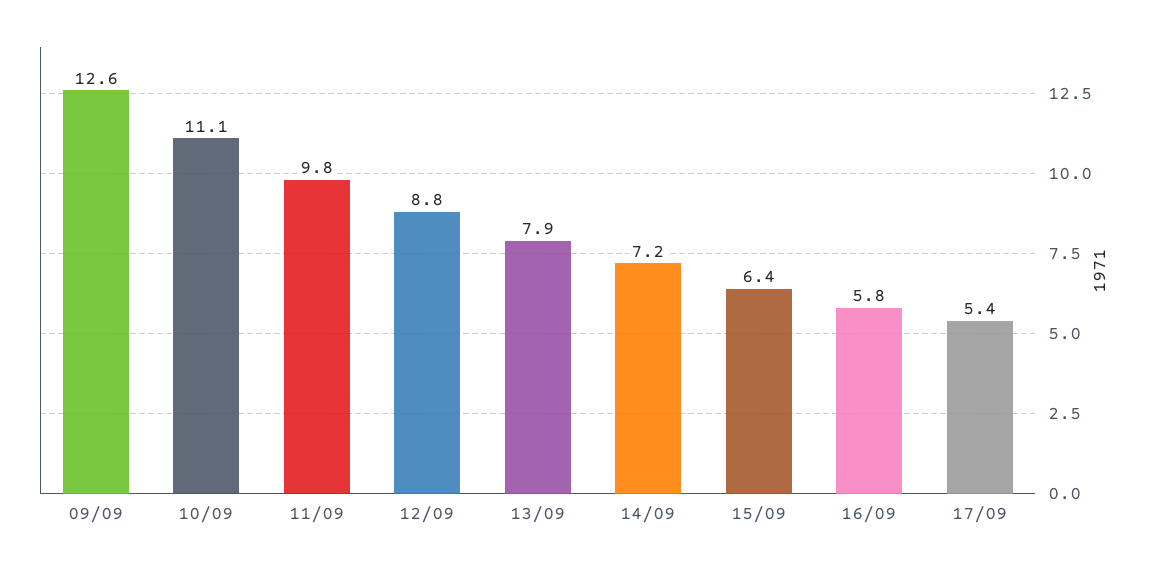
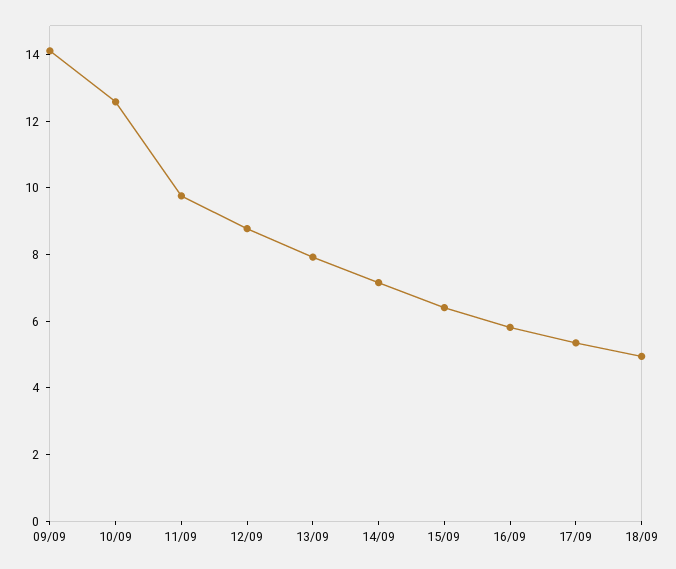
09/09: 12.6 -> 14
10/09: 11.1 -> 12.5
18/09: none -> 5

